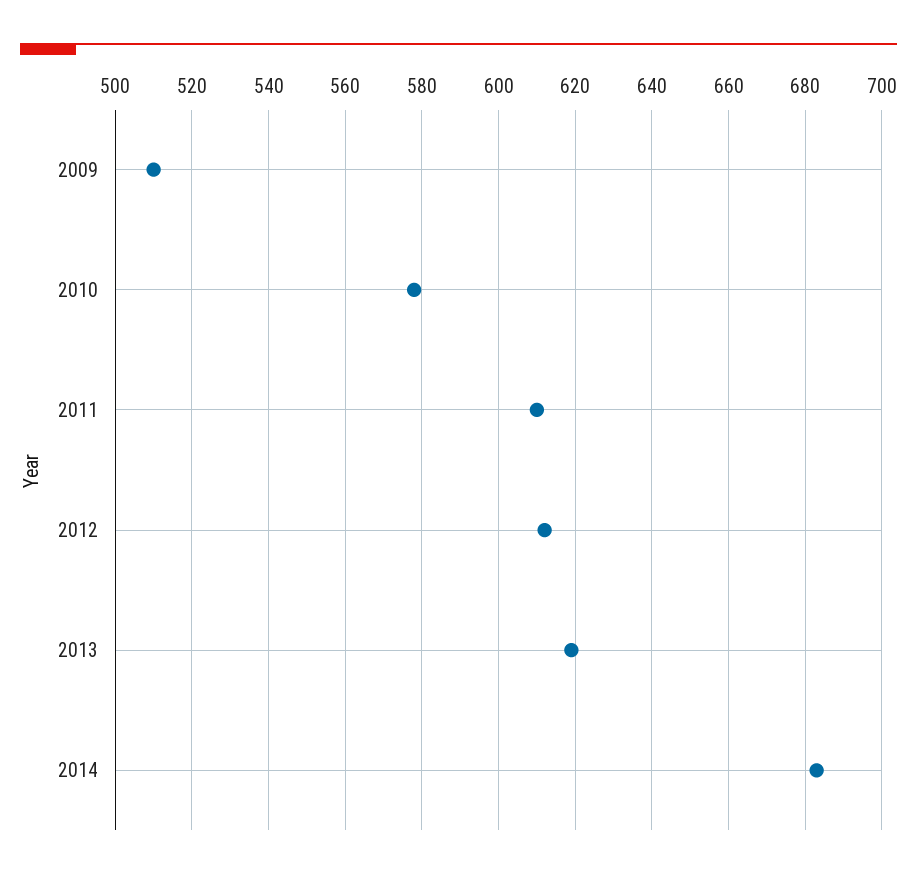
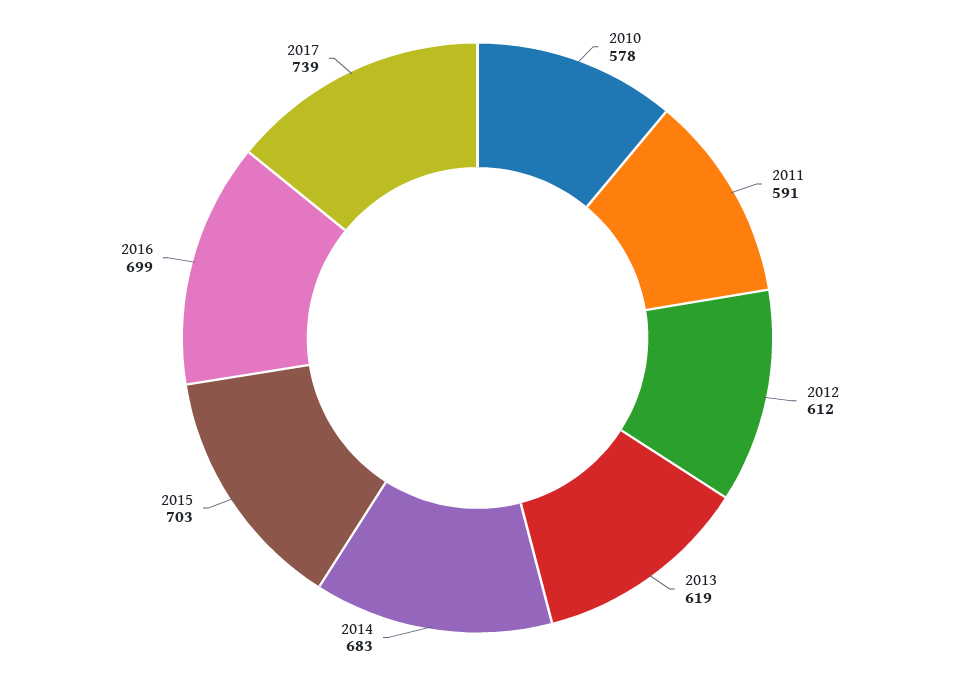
2009: 510 -> none
2011: 610 -> 591
2015: none -> 703
2016: none -> 699
2017: none -> 739

